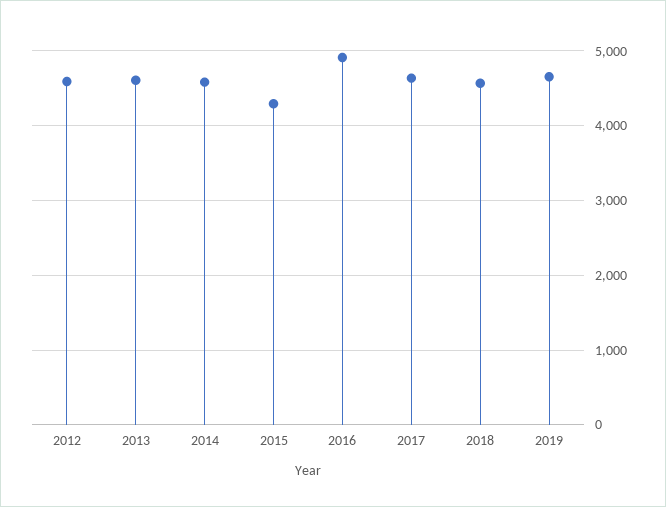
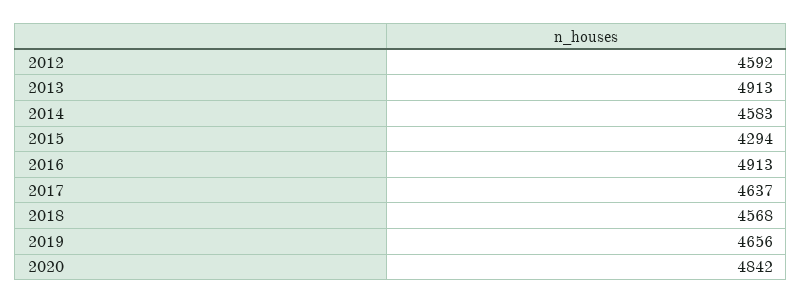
2013: 4600 -> 4913
2020: none -> 4842

